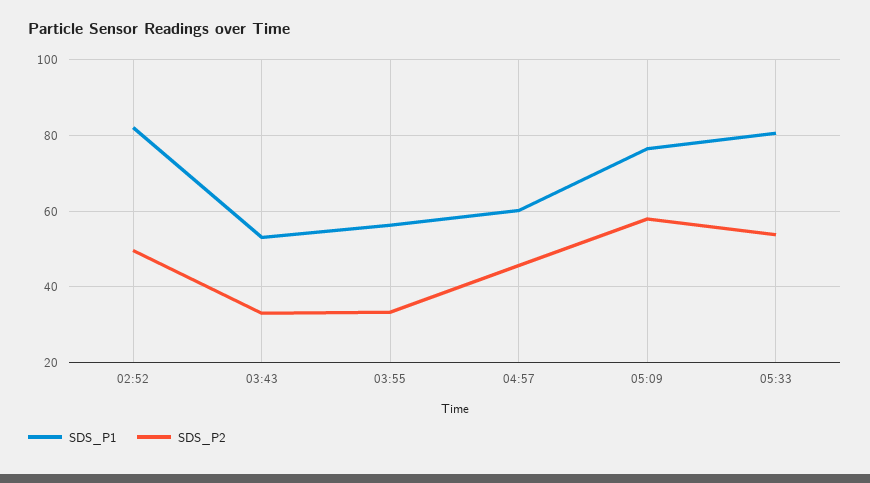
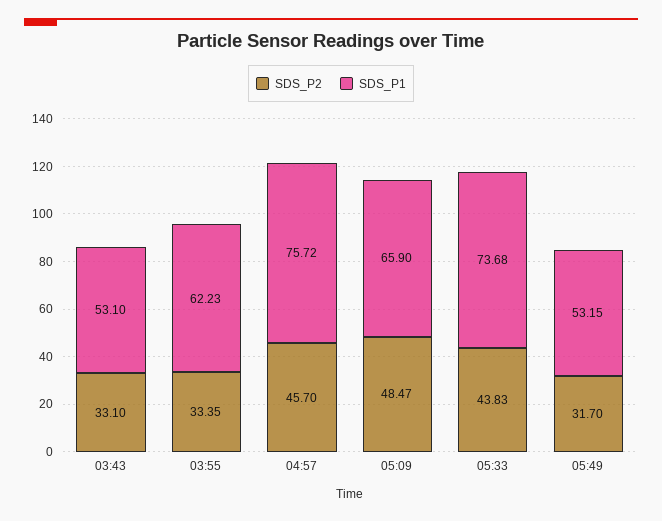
SDS_P1, 02:52: 82 -> none
SDS_P2, 02:52: 50 -> none
SDS_P1, 03:55: 56 -> 62.23
SDS_P1, 04:57: 60 -> 75.72
SDS_P1, 05:09: 76 -> 65.9
SDS_P2, 05:09: 58 -> 48.47
SDS_P1, 05:33: 80 -> 73.68
SDS_P2, 05:33: 54 -> 43.83
SDS_P2, 05:49: none -> 31.7
SDS_P1, 05:49: none -> 53.15

